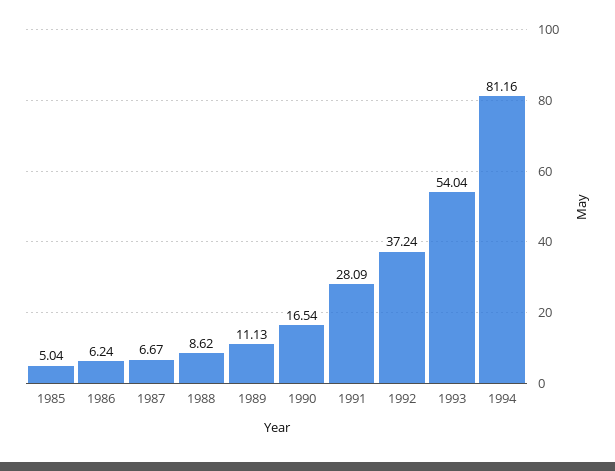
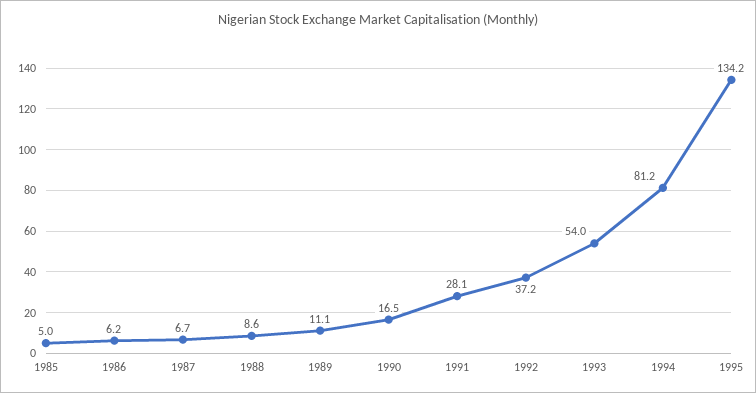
1995: none -> 134.2

